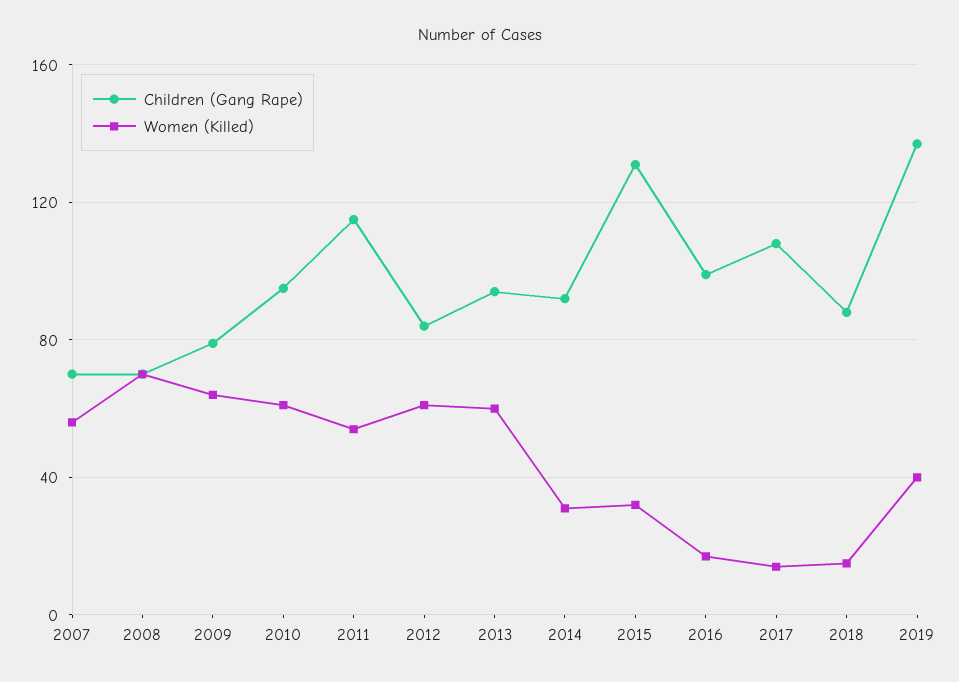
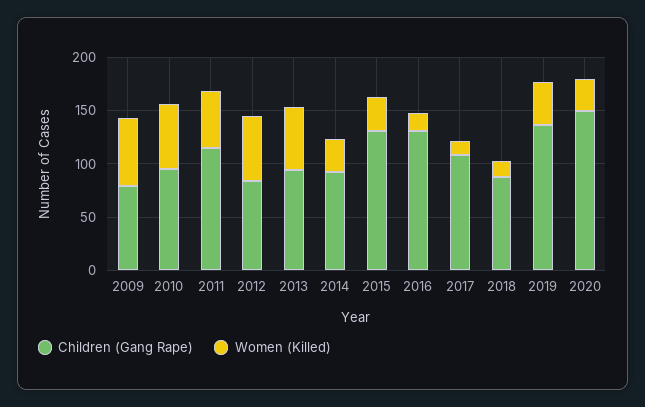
Children (Gang Rape), 2007: 70 -> none
Women (Killed), 2007: 55 -> none
Children (Gang Rape), 2008: 70 -> none
Women (Killed), 2008: 70 -> none
Children (Gang Rape), 2016: 100 -> 130
Children (Gang Rape), 2020: none -> 150
Women (Killed), 2020: none -> 30

